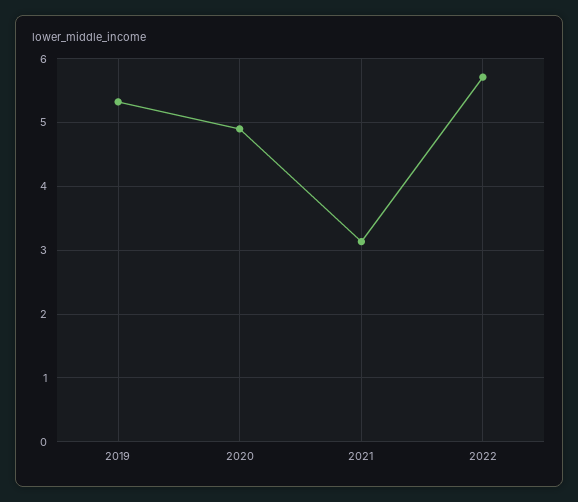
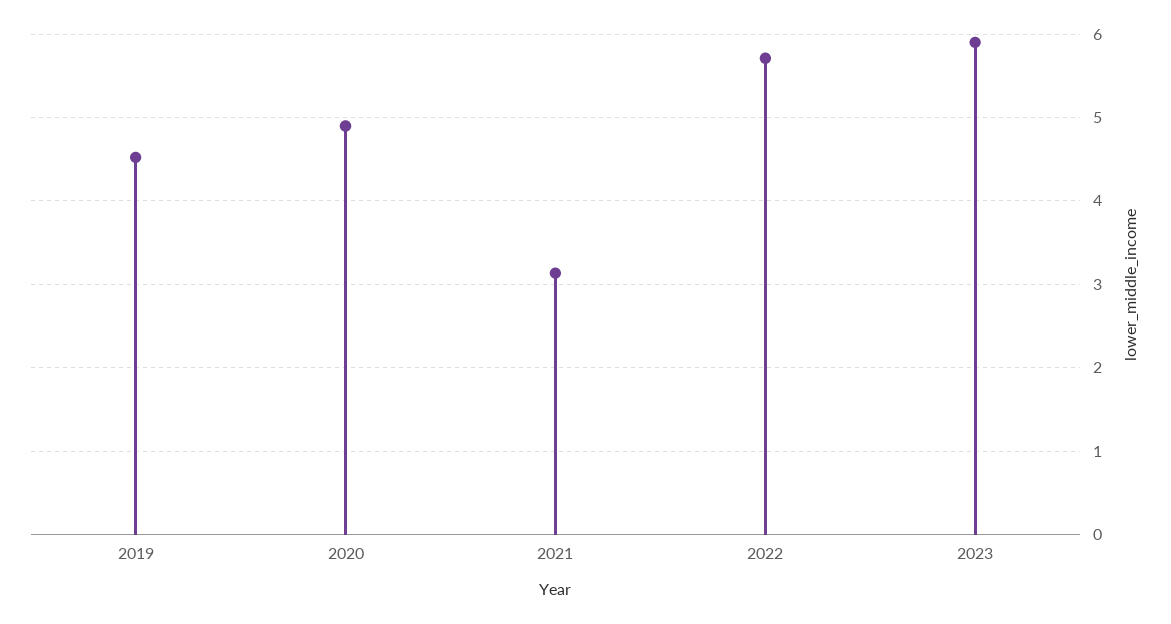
2019: 5.3 -> 4.5
2023: none -> 5.9

